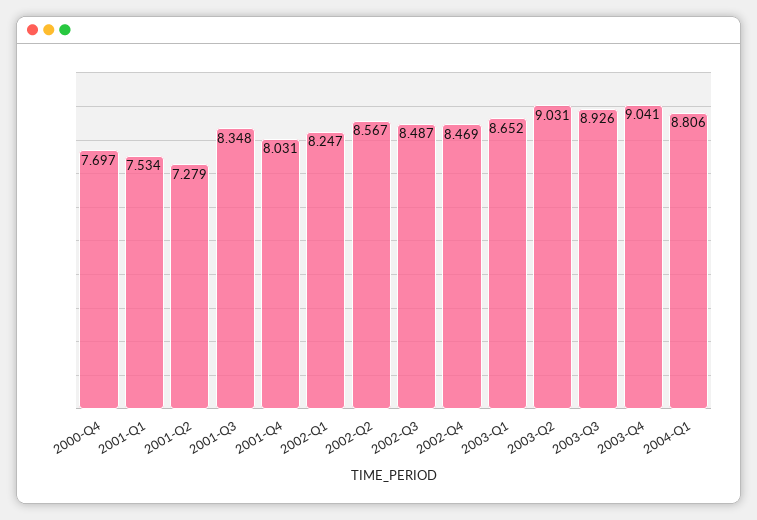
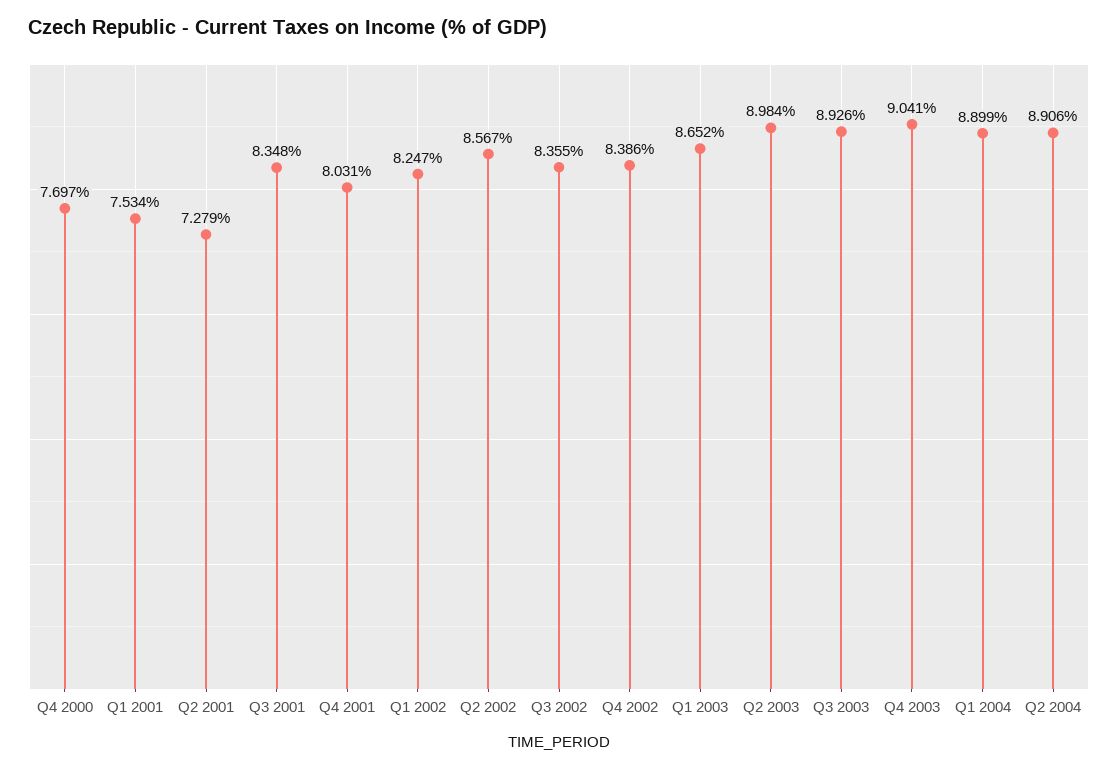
2002-Q3: 8.487 -> 8.355
2002-Q4: 8.469 -> 8.386
2003-Q2: 9.031 -> 8.984
2004-Q1: 8.806 -> 8.899
Q2 2004: none -> 8.906

